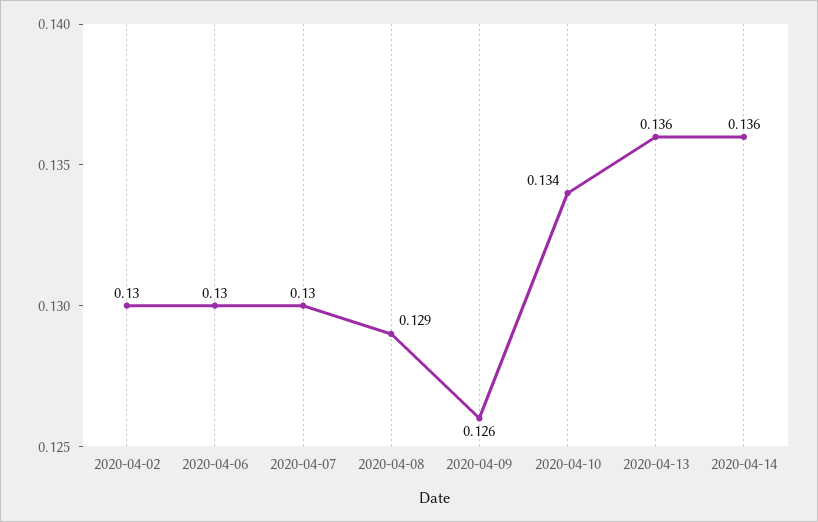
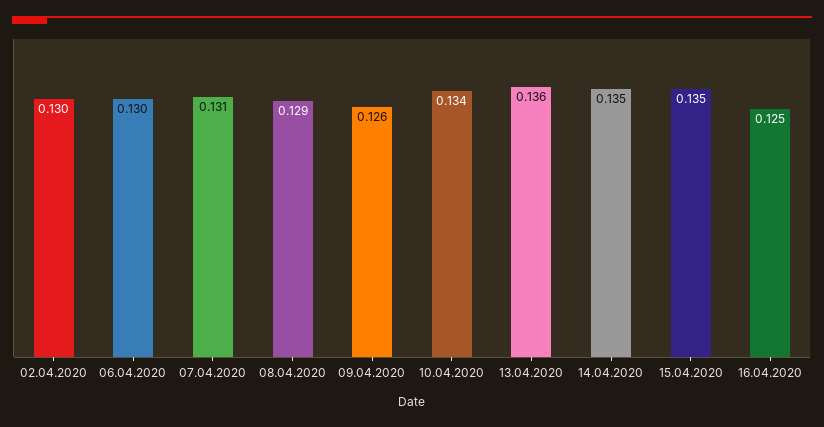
2020-04-07: 0.13 -> 0.131
2020-04-14: 0.136 -> 0.135
15.04.2020: none -> 0.135
16.04.2020: none -> 0.125

